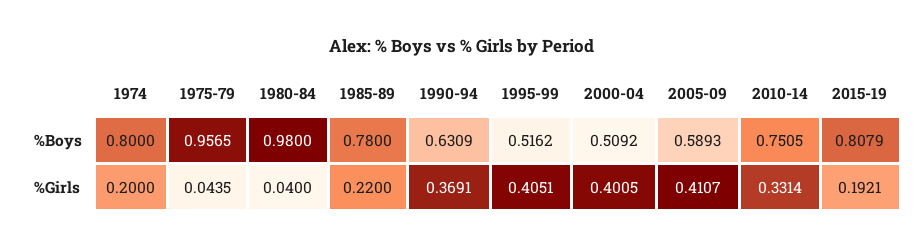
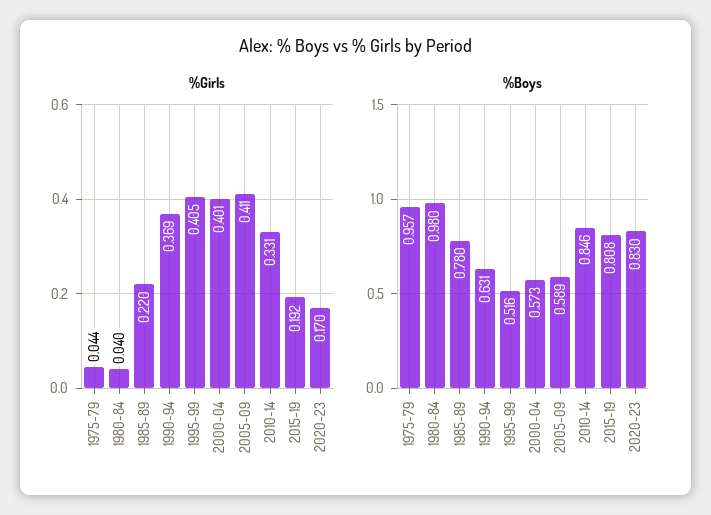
%Boys, 1974: 0.8 -> none
%Boys, 2000-04: 0.5092 -> 0.573
%Boys, 2010-14: 0.7505 -> 0.846
%Girls, 1974: 0.2 -> none
%Girls, 2020-23: none -> 0.17
%Boys, 2020-23: none -> 0.83

